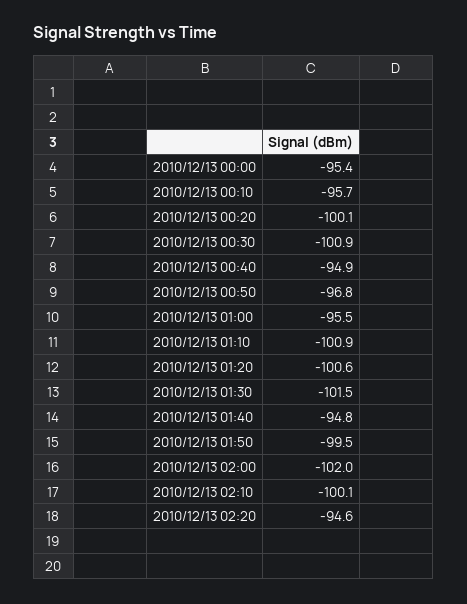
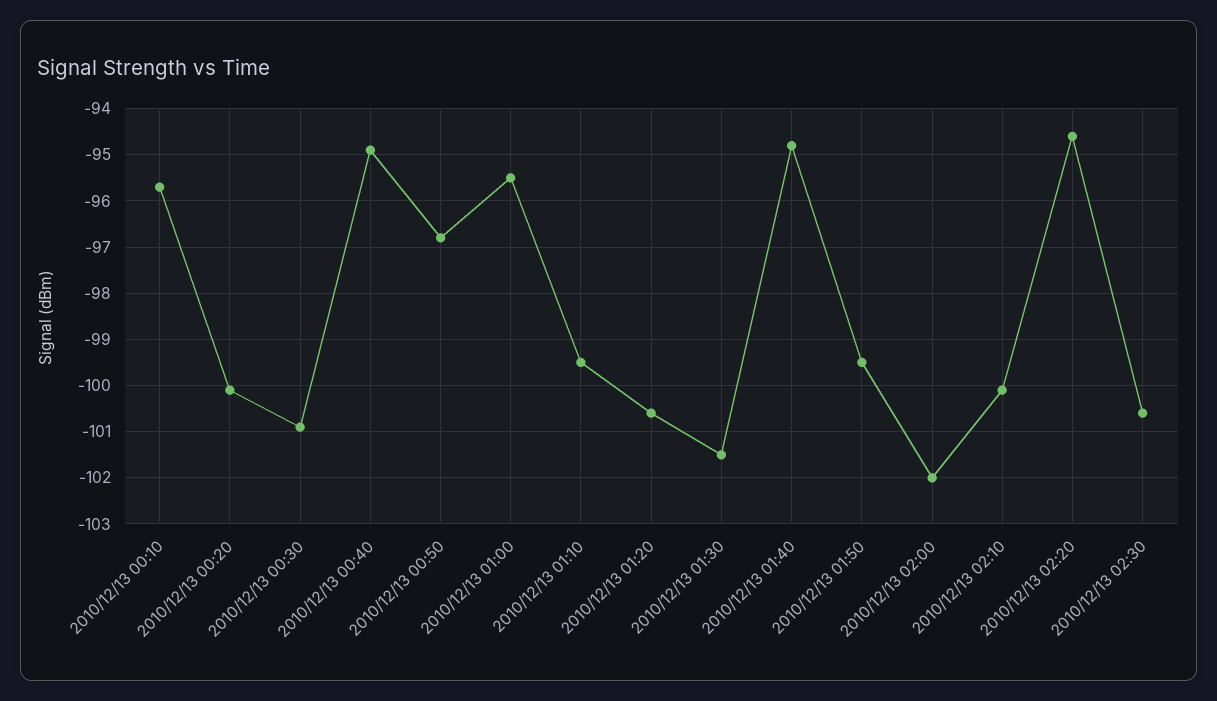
2010/12/13 00:00: -95.4 -> none
2010/12/13 01:10: -100.9 -> -99.5
2010/12/13 02:30: none -> -100.5

